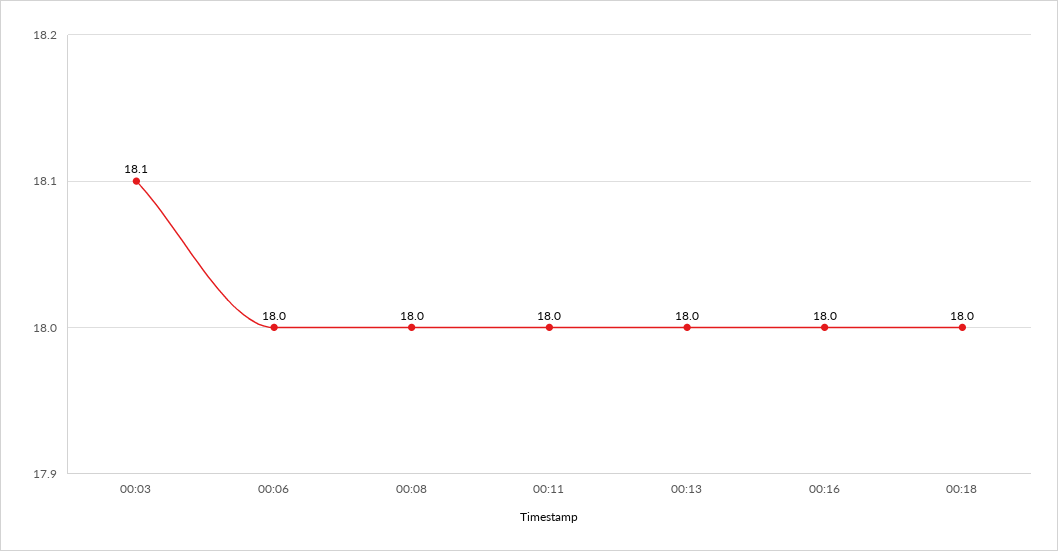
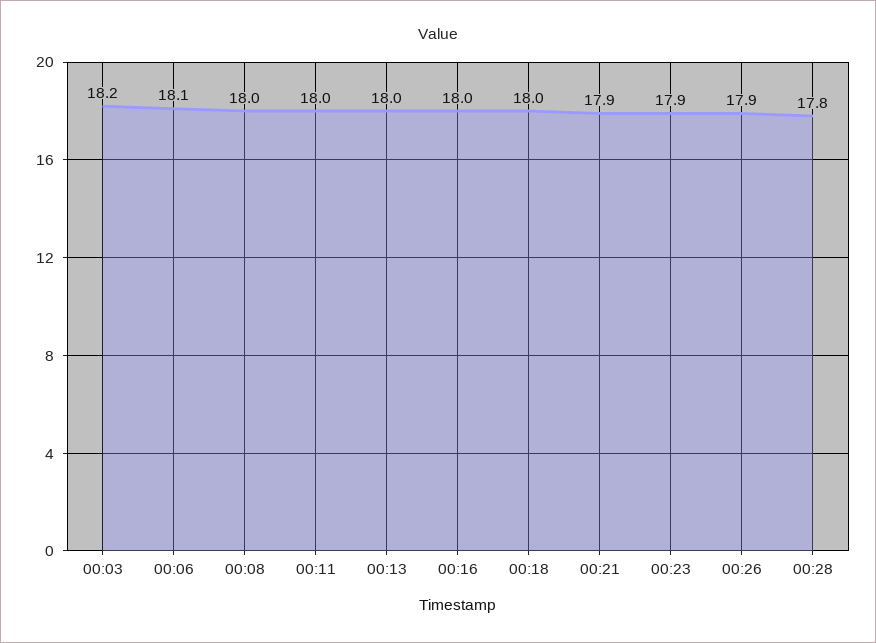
00:03: 18.1 -> 18.2
00:06: 18 -> 18.1
00:21: none -> 17.9
00:23: none -> 17.9
00:26: none -> 17.9
00:28: none -> 17.8

